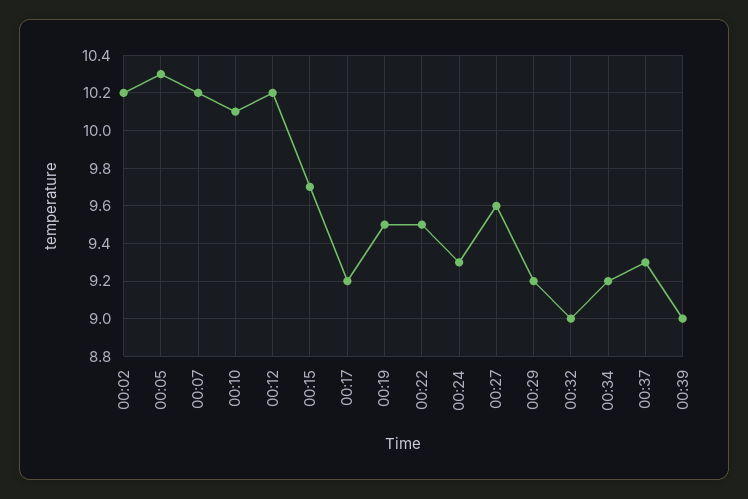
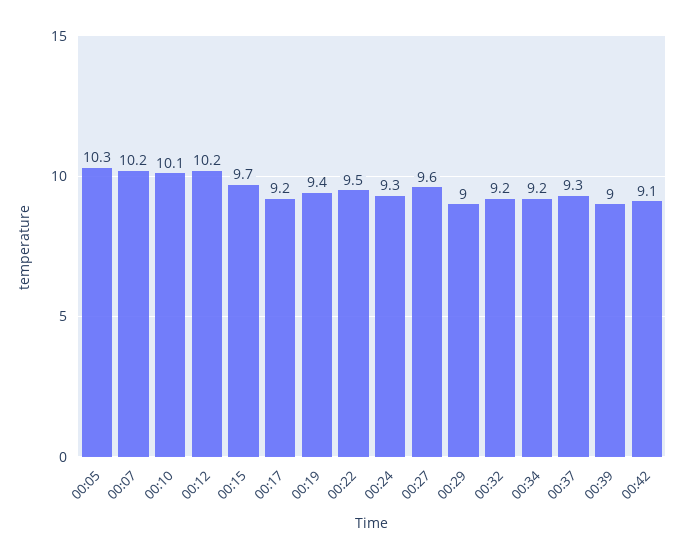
00:02: 10.2 -> none
00:19: 9.5 -> 9.4
00:29: 9.2 -> 9
00:32: 9 -> 9.2
00:42: none -> 9.1

